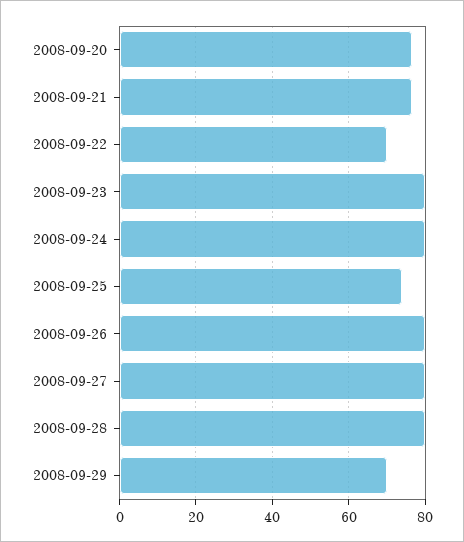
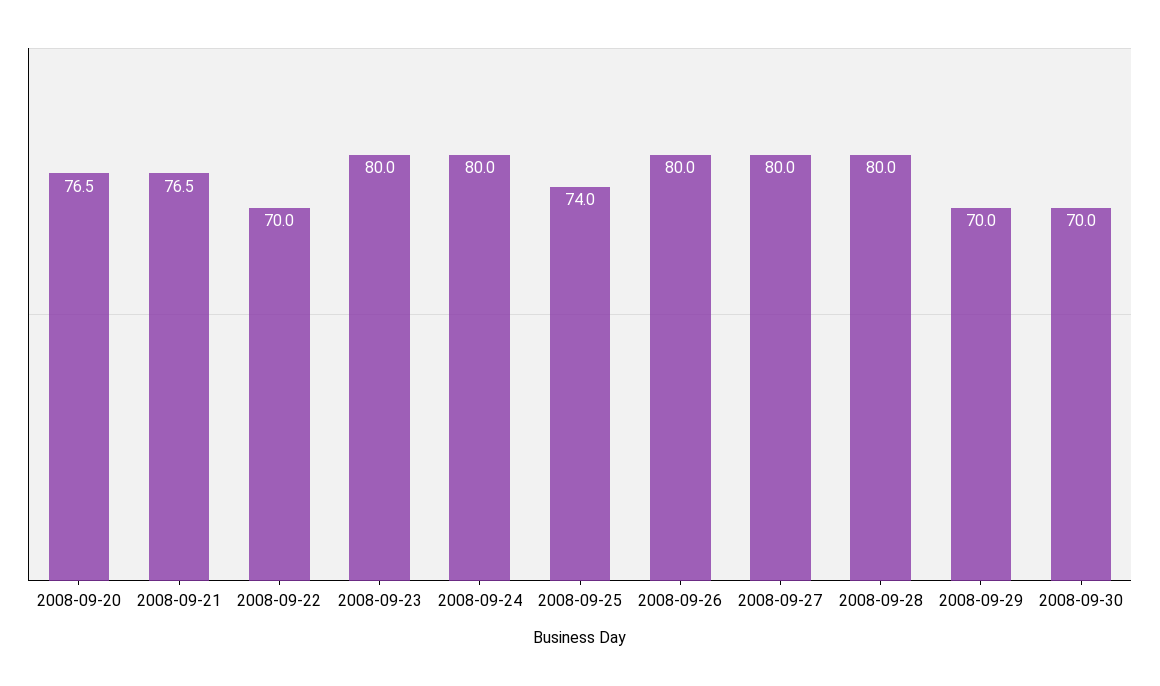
2008-09-30: none -> 70

